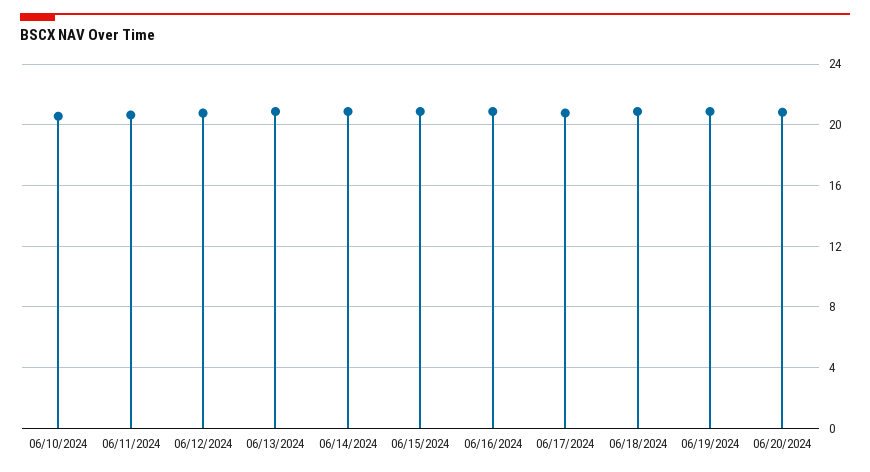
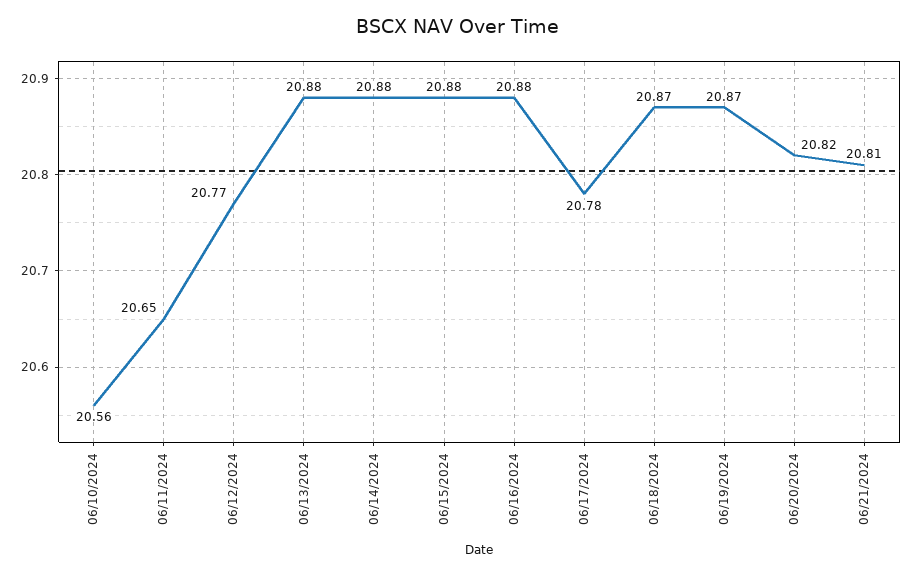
06/21/2024: none -> 20.81

